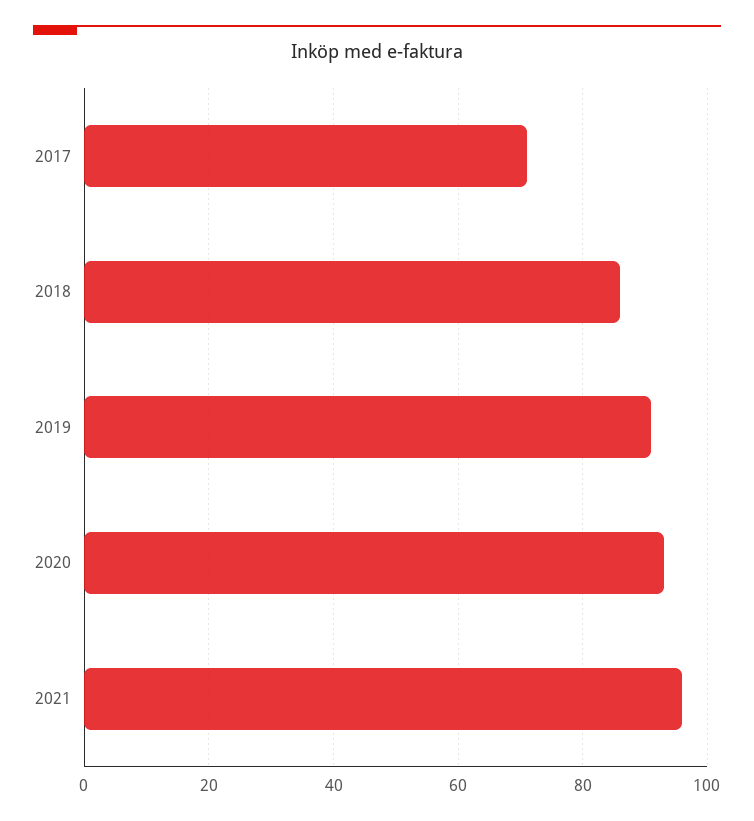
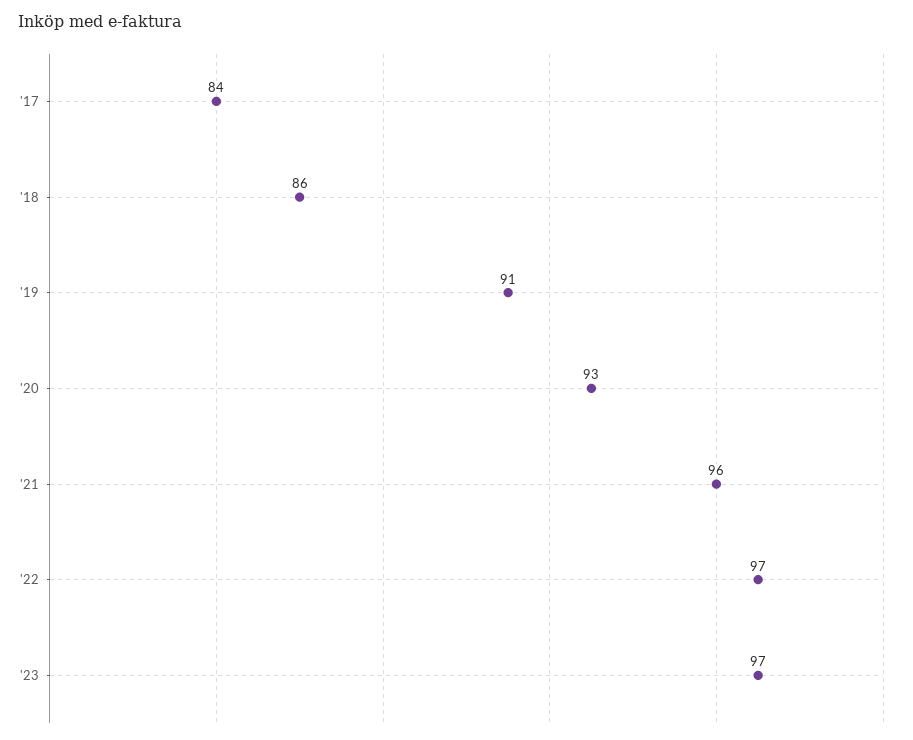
2017: 70 -> 84
'22: none -> 97
'23: none -> 97

